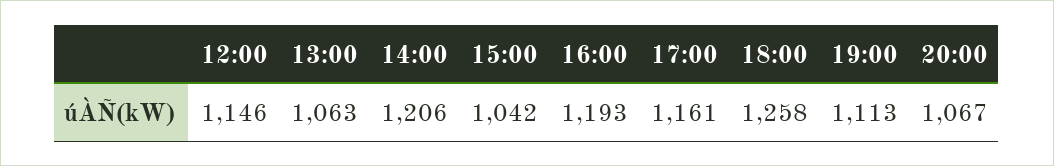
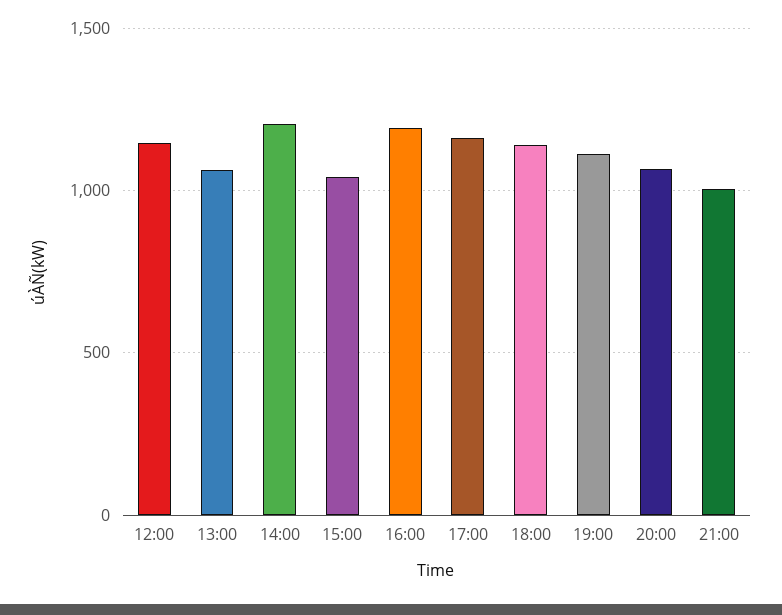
18:00: 1258 -> 1150
21:00: none -> 1000

